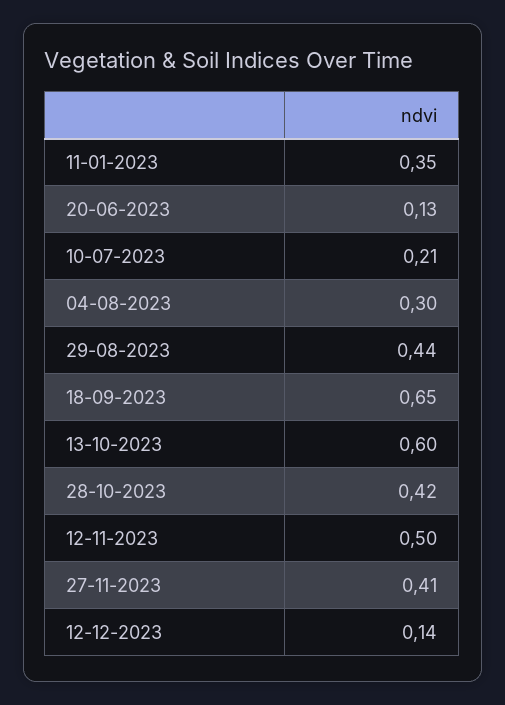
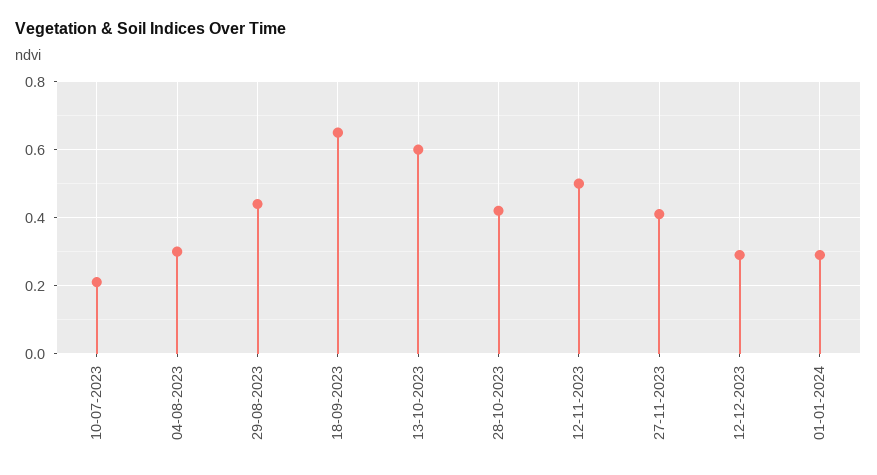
11-01-2023: 0.35 -> none
20-06-2023: 0.13 -> none
12-12-2023: 0.14 -> 0.3
01-01-2024: none -> 0.3

